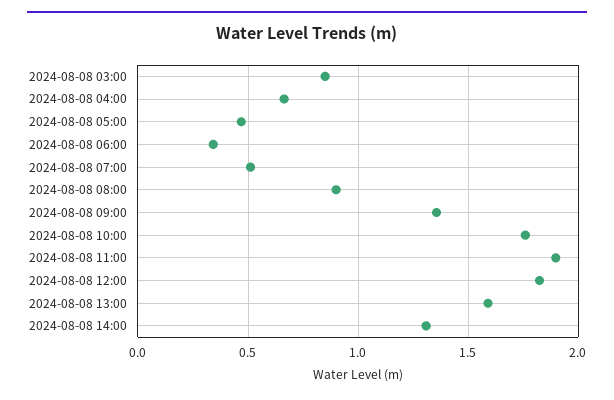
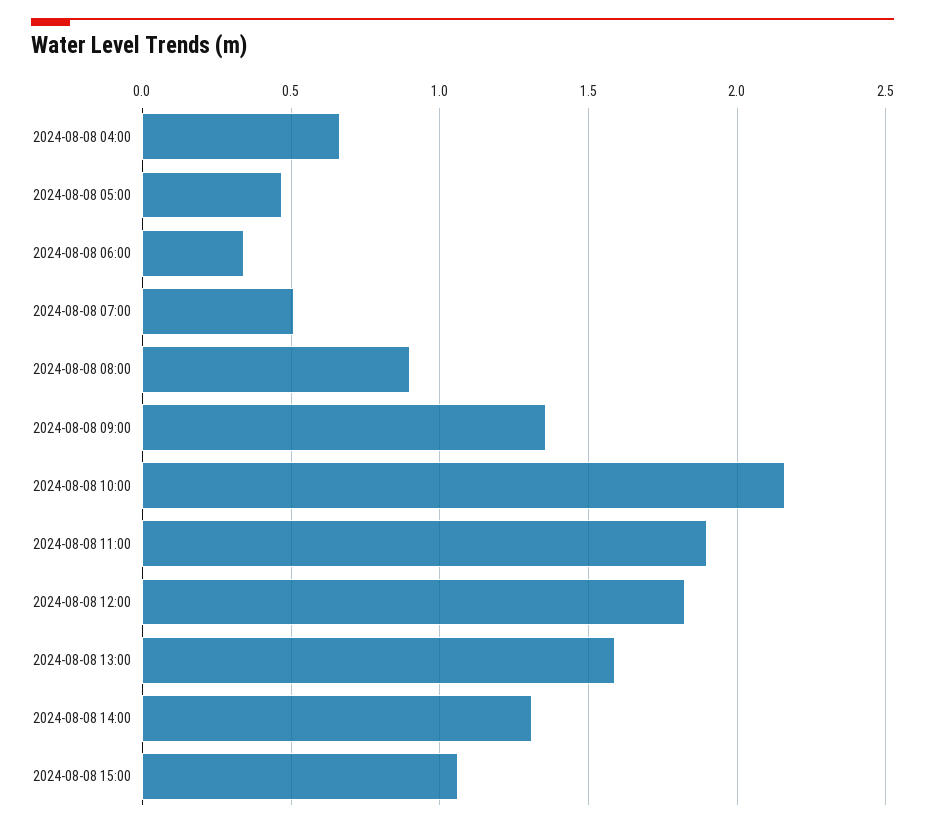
2024-08-08 03:00: 0.85 -> none
2024-08-08 10:00: 1.75 -> 2.15
2024-08-08 15:00: none -> 1.05

